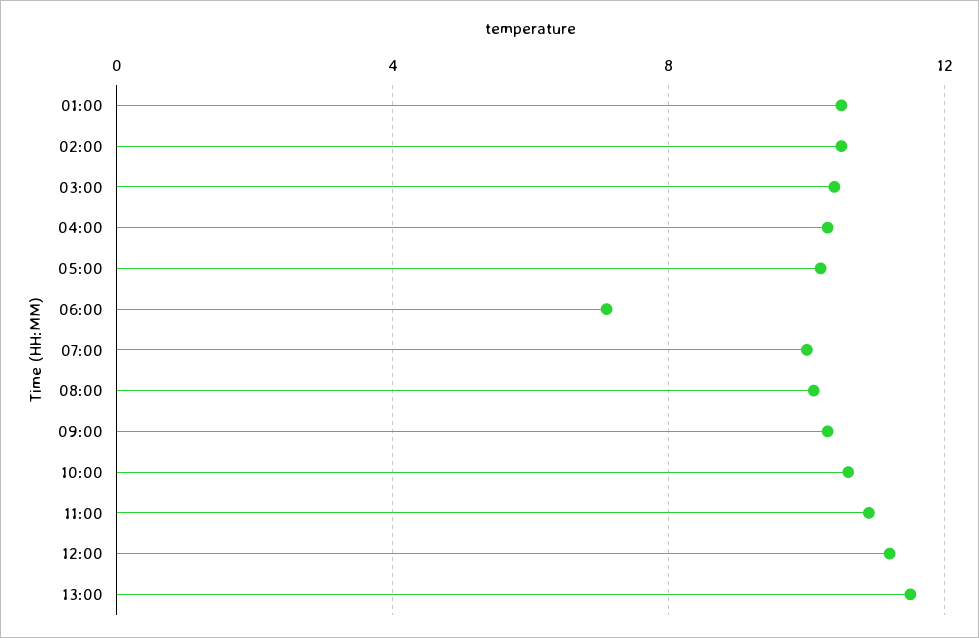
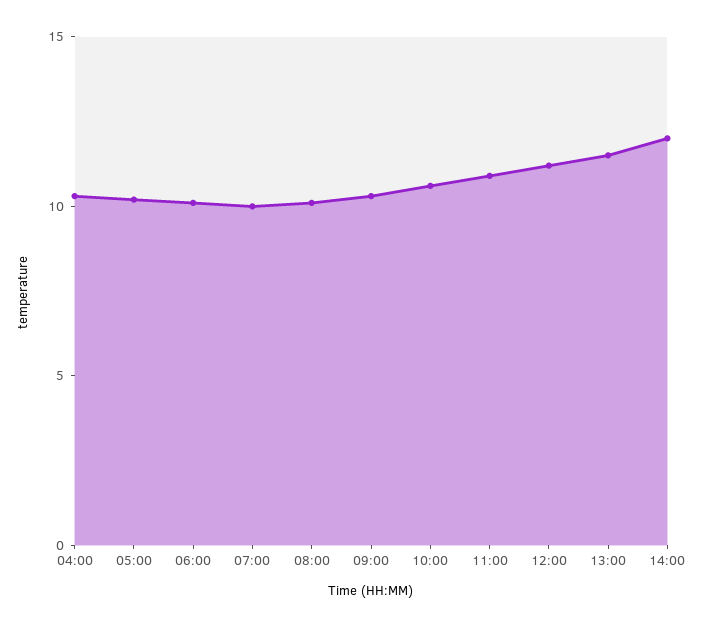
01:00: 10.5 -> none
02:00: 10.5 -> none
03:00: 10.5 -> none
06:00: 7 -> 10
14:00: none -> 12

